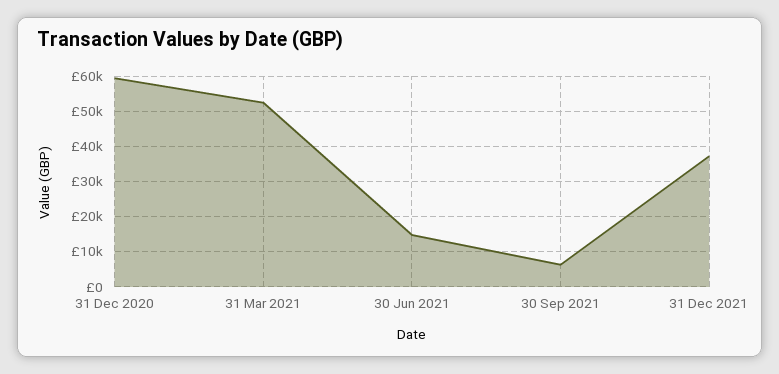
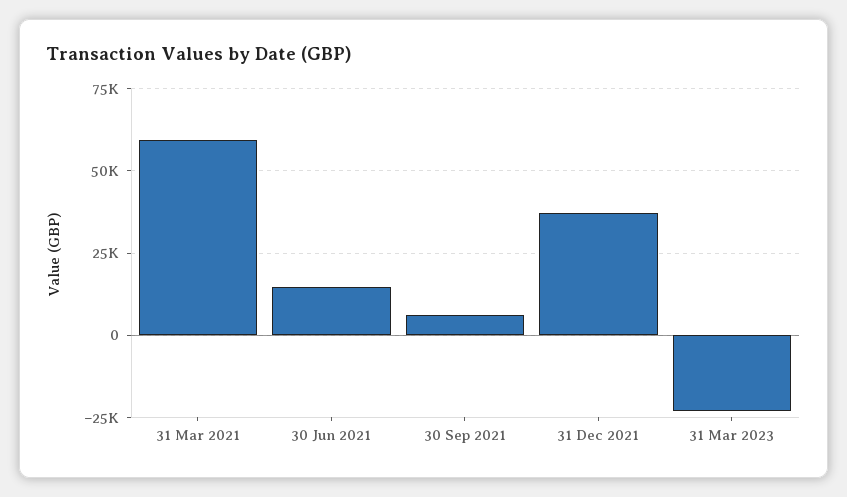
31 Dec 2020: 60000 -> none
31 Mar 2021: 52000 -> 60000
31 Mar 2023: none -> -22500

